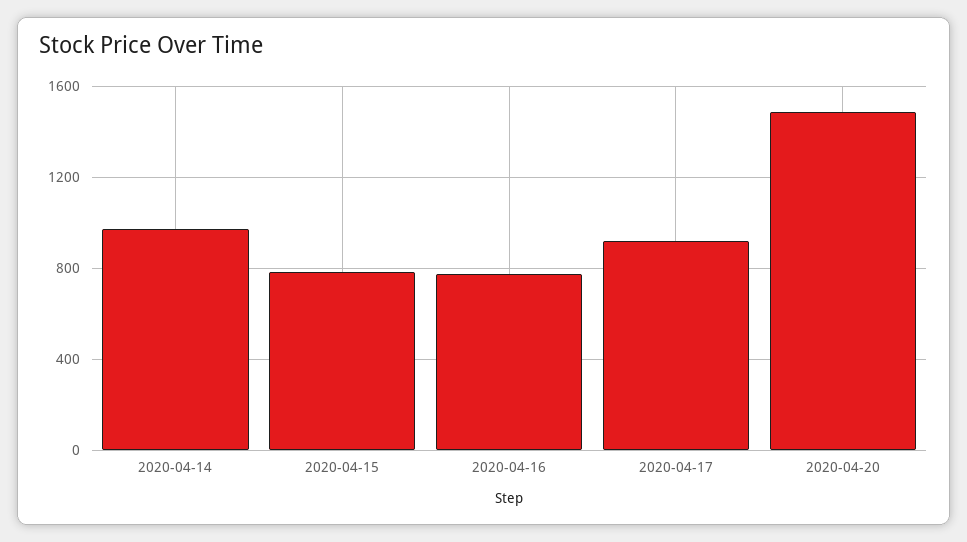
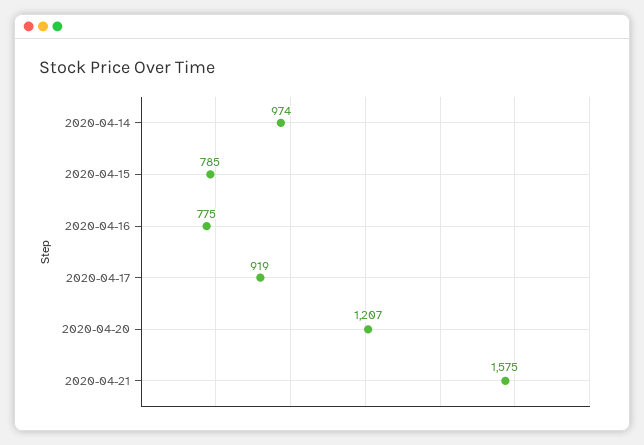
2020-04-20: 1500 -> 1207
2020-04-21: none -> 1575

